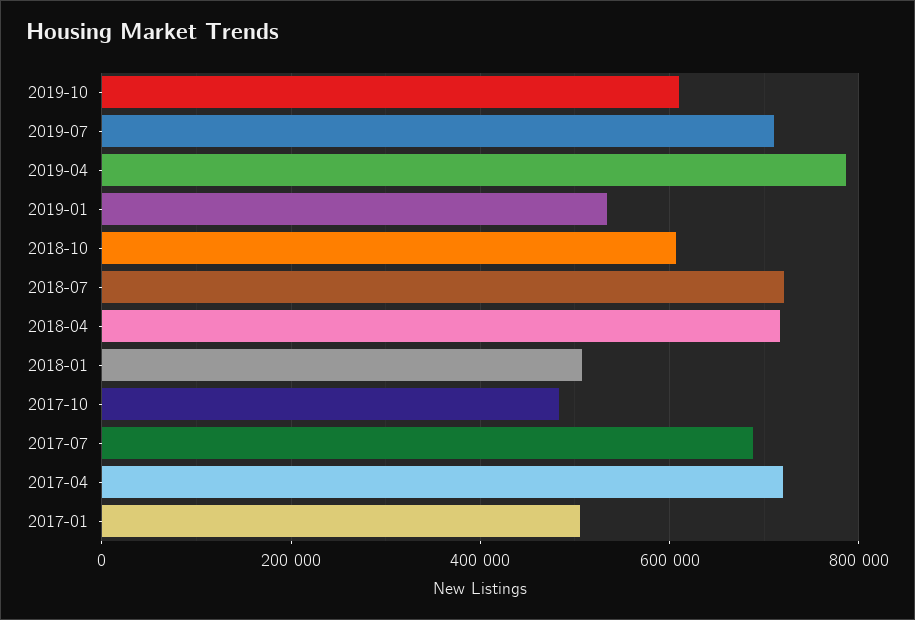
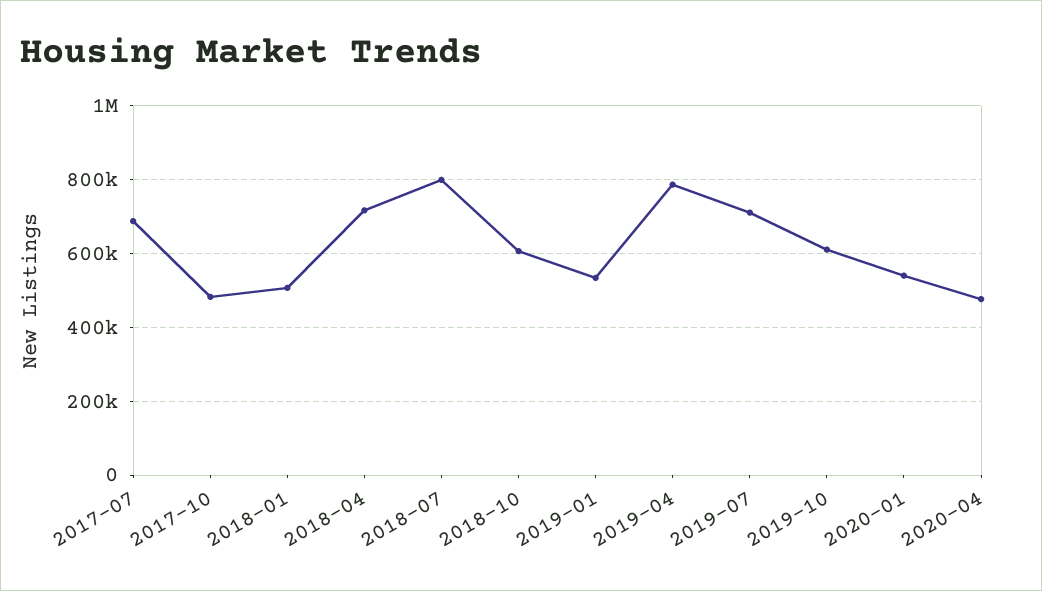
2018-07: 720000 -> 800000
2017-04: 720000 -> none
2017-01: 500000 -> none
2020-01: none -> 540000
2020-04: none -> 480000

